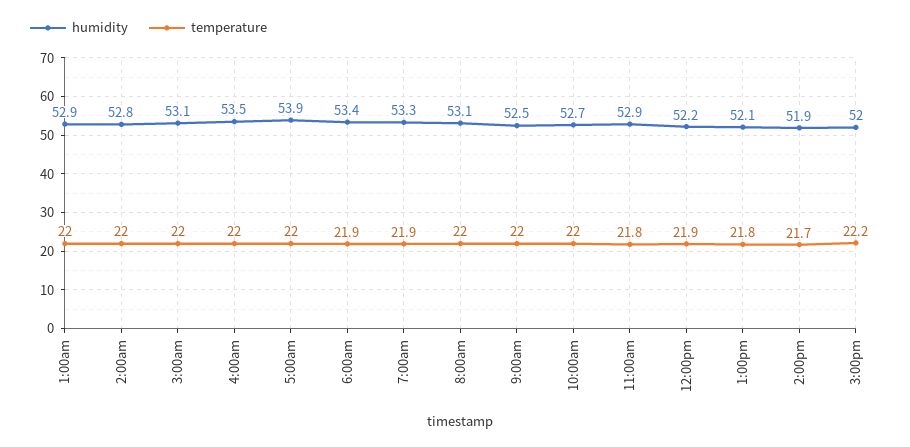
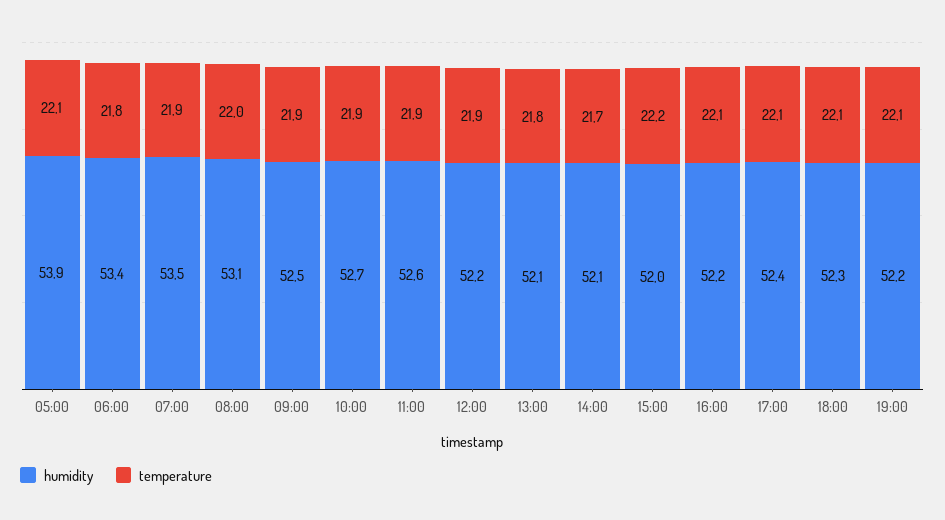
humidity, 1:00am: 52.9 -> none
temperature, 1:00am: 22 -> none
humidity, 2:00am: 52.8 -> none
temperature, 2:00am: 22 -> none
humidity, 3:00am: 53.1 -> none
temperature, 3:00am: 22 -> none
humidity, 4:00am: 53.5 -> none
temperature, 4:00am: 22 -> none
temperature, 5:00am: 22 -> 22.1
temperature, 6:00am: 21.9 -> 21.8
humidity, 7:00am: 53.3 -> 53.5
temperature, 9:00am: 22 -> 21.9
temperature, 10:00am: 22 -> 21.9
humidity, 11:00am: 52.9 -> 52.6
temperature, 11:00am: 21.8 -> 21.9
humidity, 2:00pm: 51.9 -> 52.1
humidity, 16:00: none -> 52.2
temperature, 16:00: none -> 22.1
humidity, 17:00: none -> 52.4
temperature, 17:00: none -> 22.1
humidity, 18:00: none -> 52.3
temperature, 18:00: none -> 22.1
humidity, 19:00: none -> 52.2
temperature, 19:00: none -> 22.1

